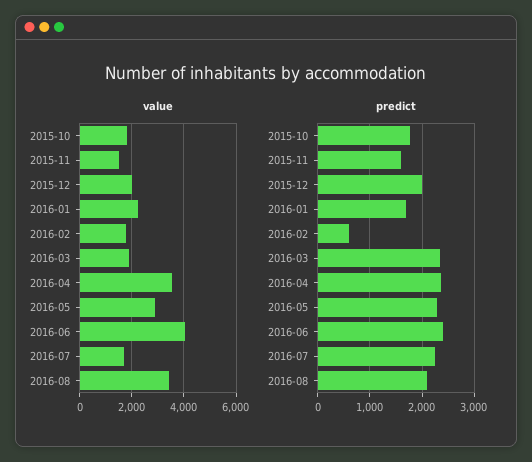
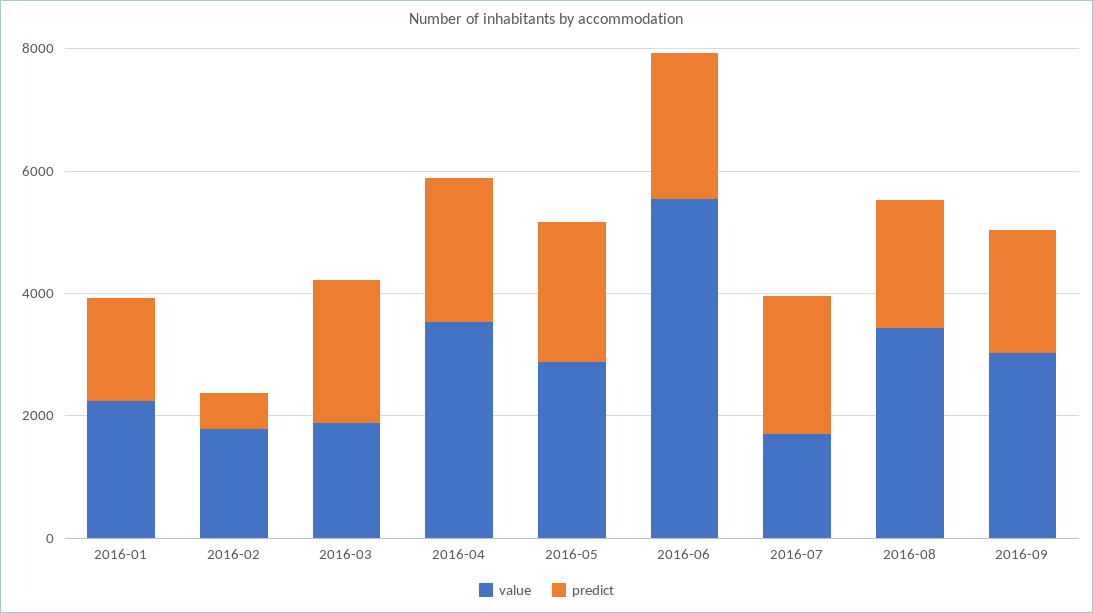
value, 2015-10: 1750 -> none
value, 2015-11: 1500 -> none
value, 2015-12: 2000 -> none
value, 2016-06: 4000 -> 5500
predict, 2015-10: 1800 -> none
predict, 2015-11: 1600 -> none
predict, 2015-12: 2000 -> none
value, 2016-09: none -> 3000
predict, 2016-09: none -> 2000

